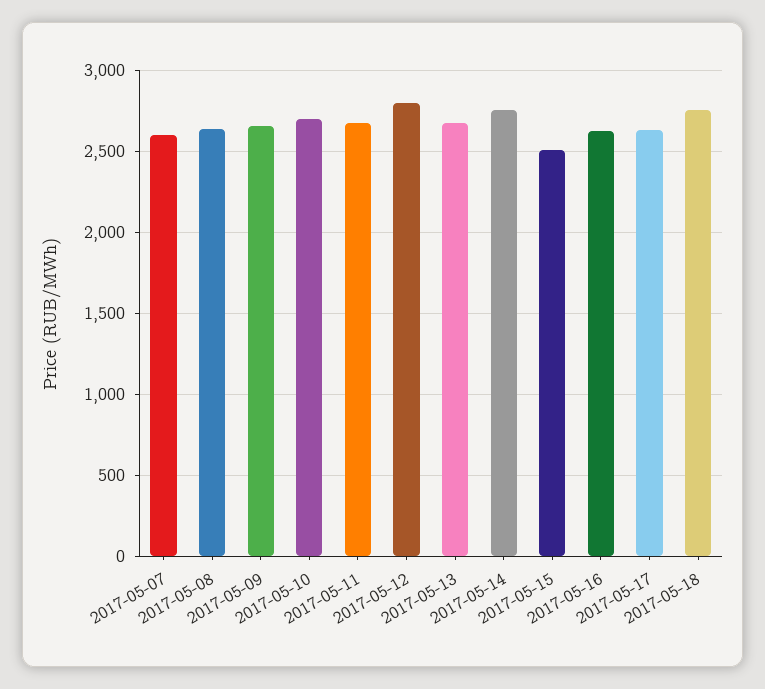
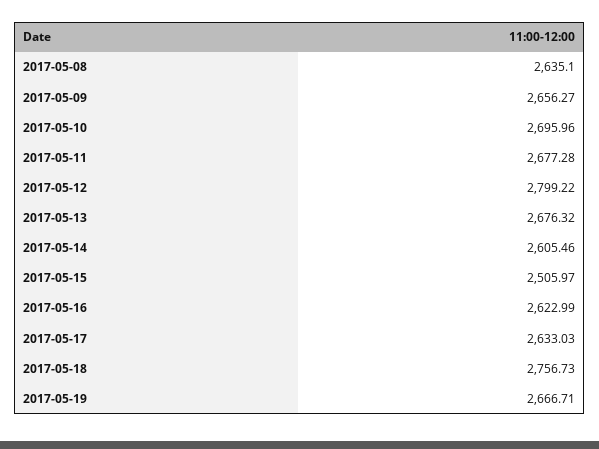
2017-05-07: 2600 -> none
2017-05-14: 2750 -> 2605.46
2017-05-19: none -> 2666.71

